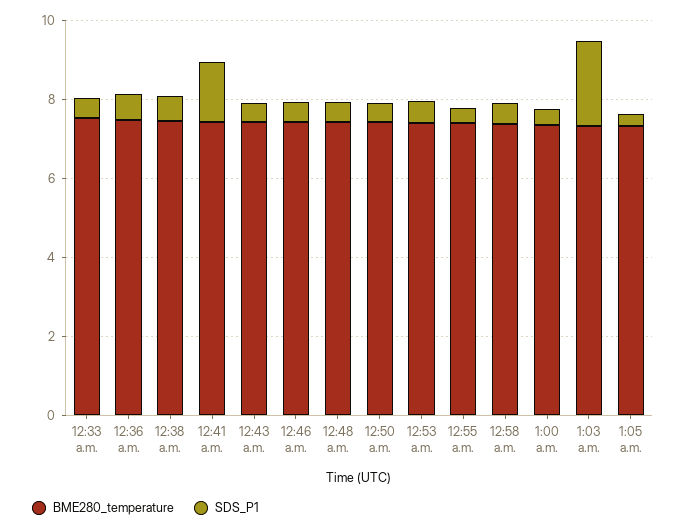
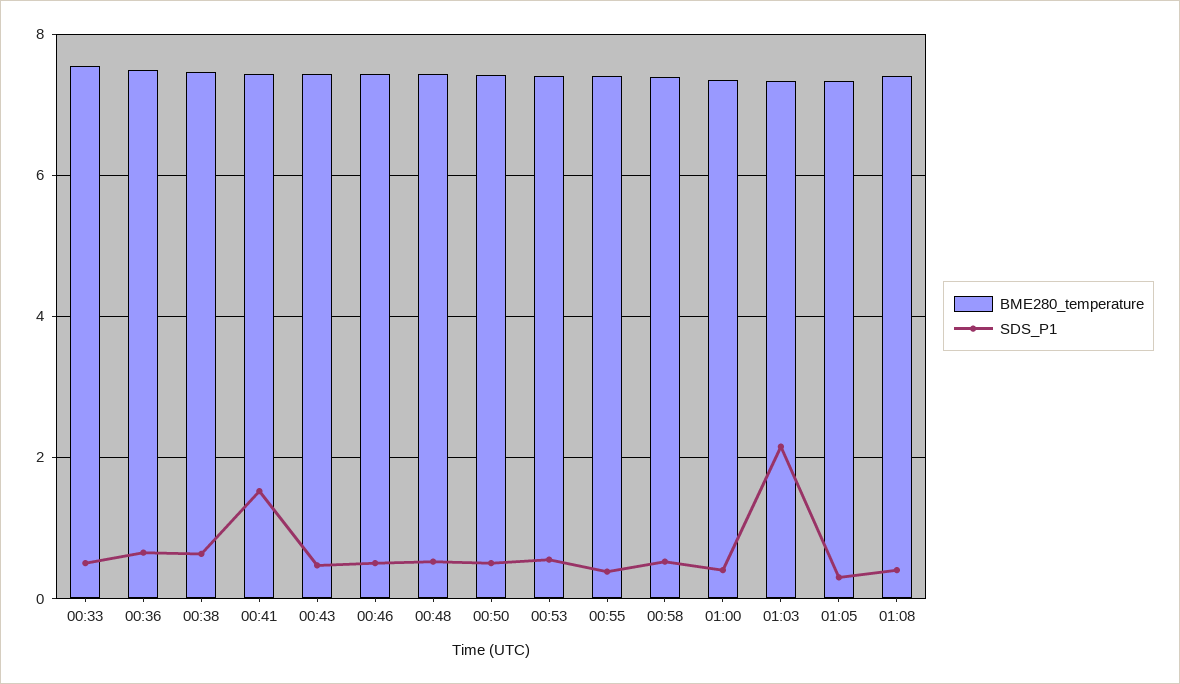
BME280_temperature, 01:08: none -> 7.4
SDS_P1, 01:08: none -> 0.4

